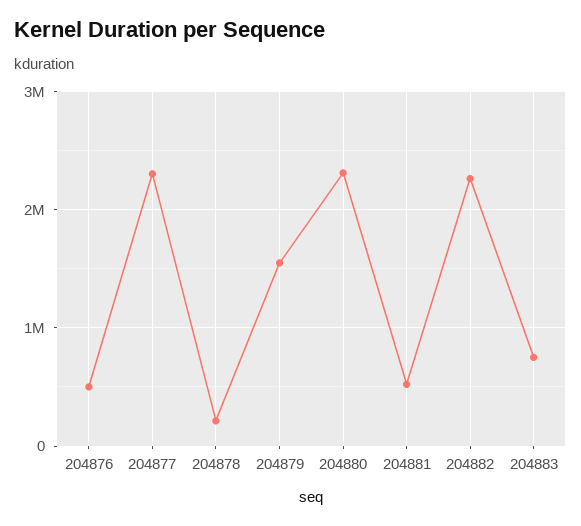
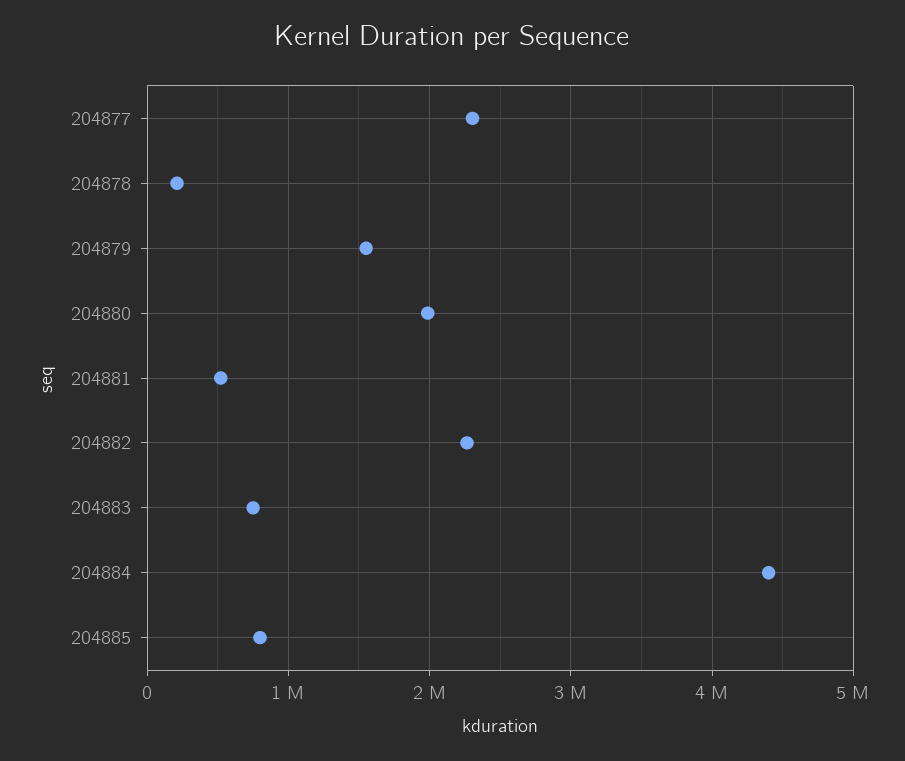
204876: 500000 -> none
204880: 2300000 -> 2000000
204884: none -> 4400000
204885: none -> 800000

